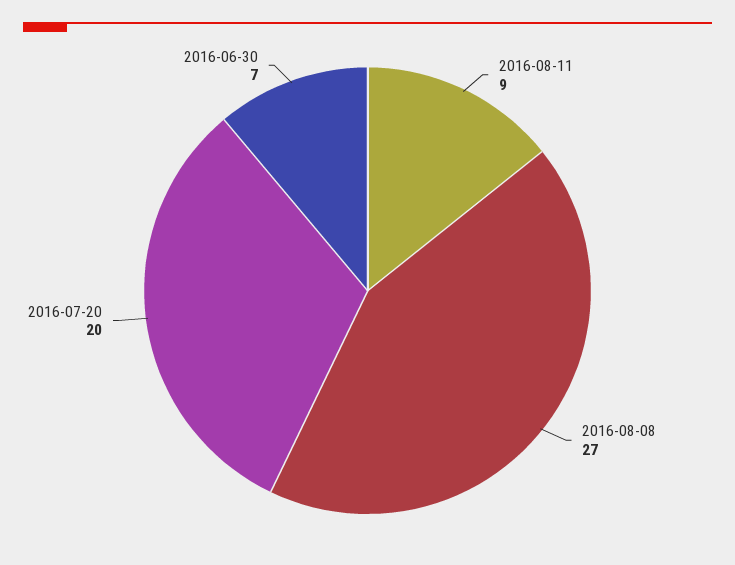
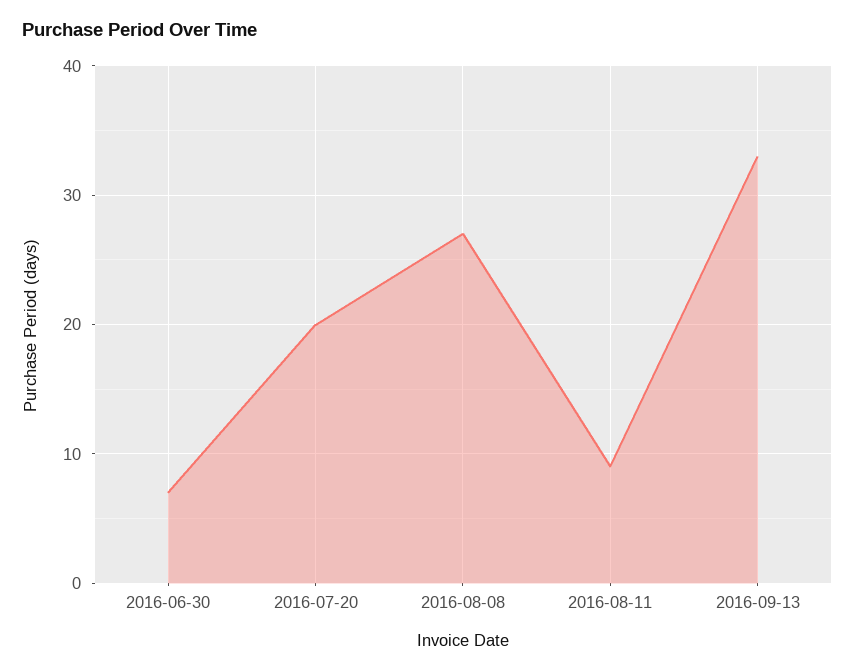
2016-09-13: none -> 33

